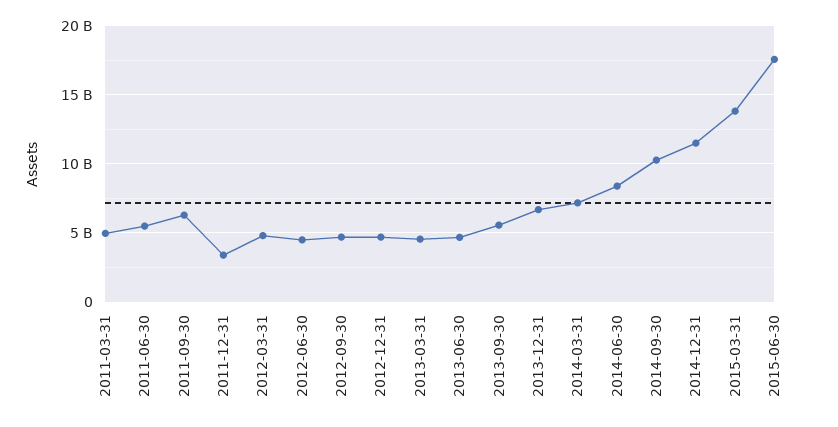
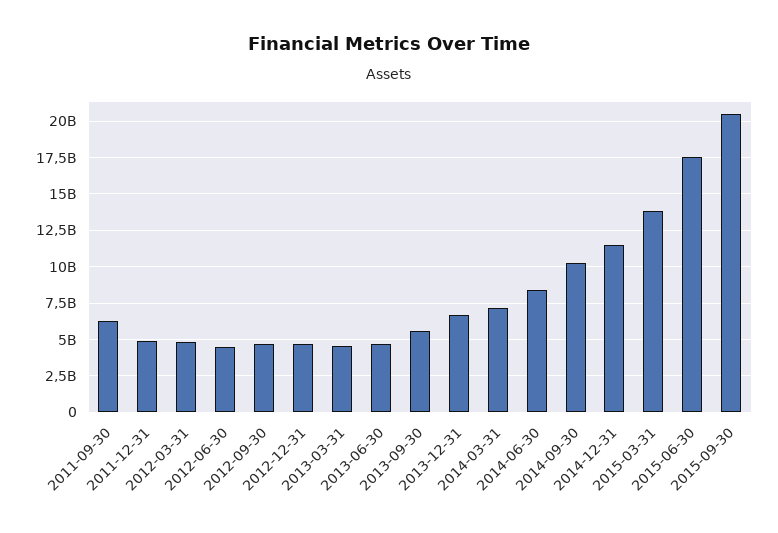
2011-03-31: 5000000000 -> none
2011-06-30: 5500000000 -> none
2011-12-31: 3500000000 -> 5000000000
2015-09-30: none -> 20500000000

